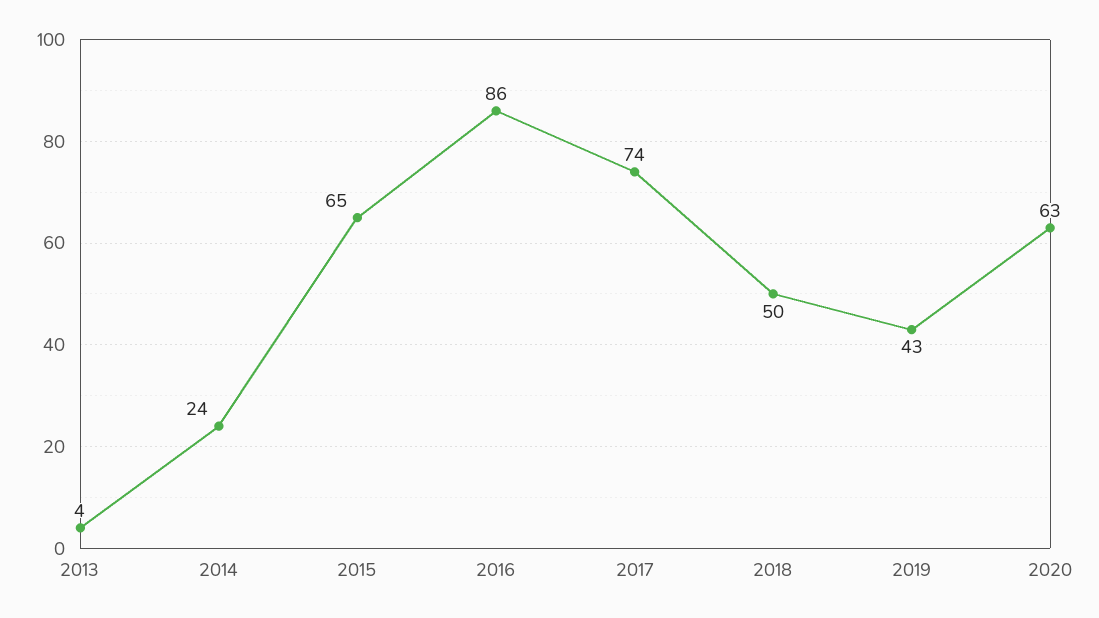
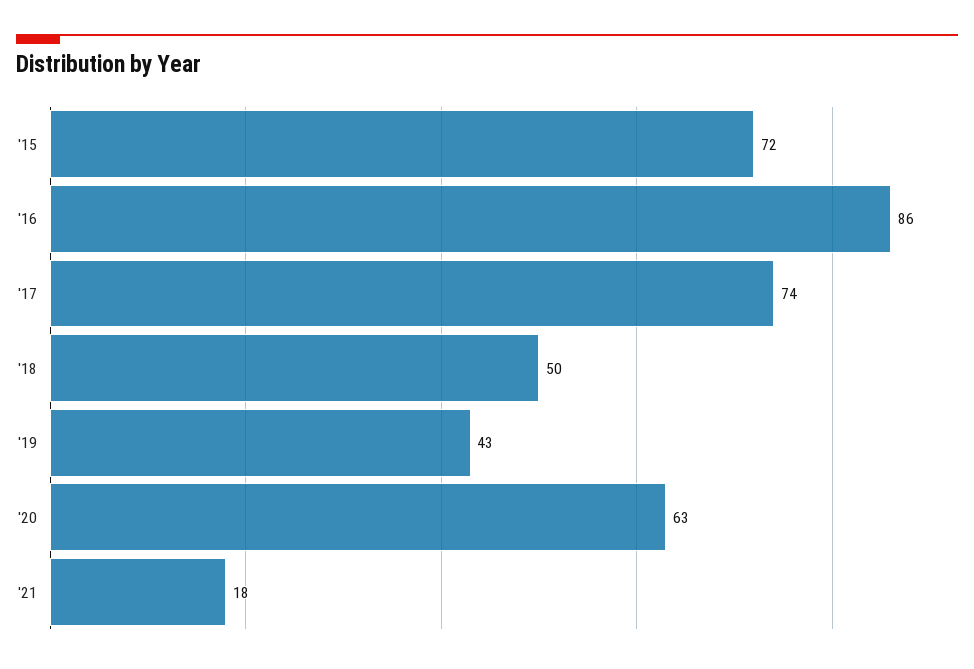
2013: 4 -> none
2014: 24 -> none
2015: 65 -> 72
'21: none -> 18

